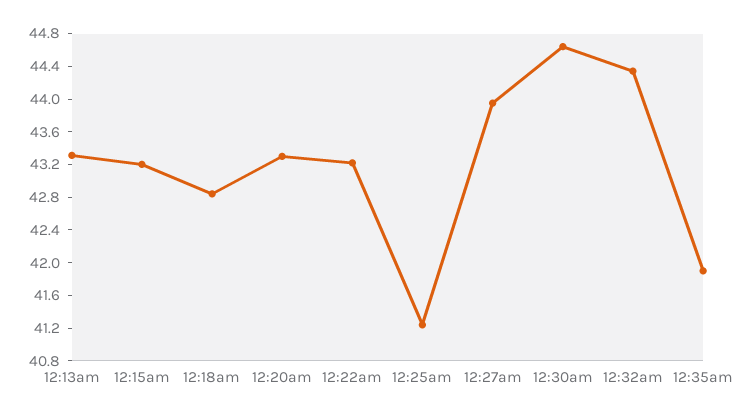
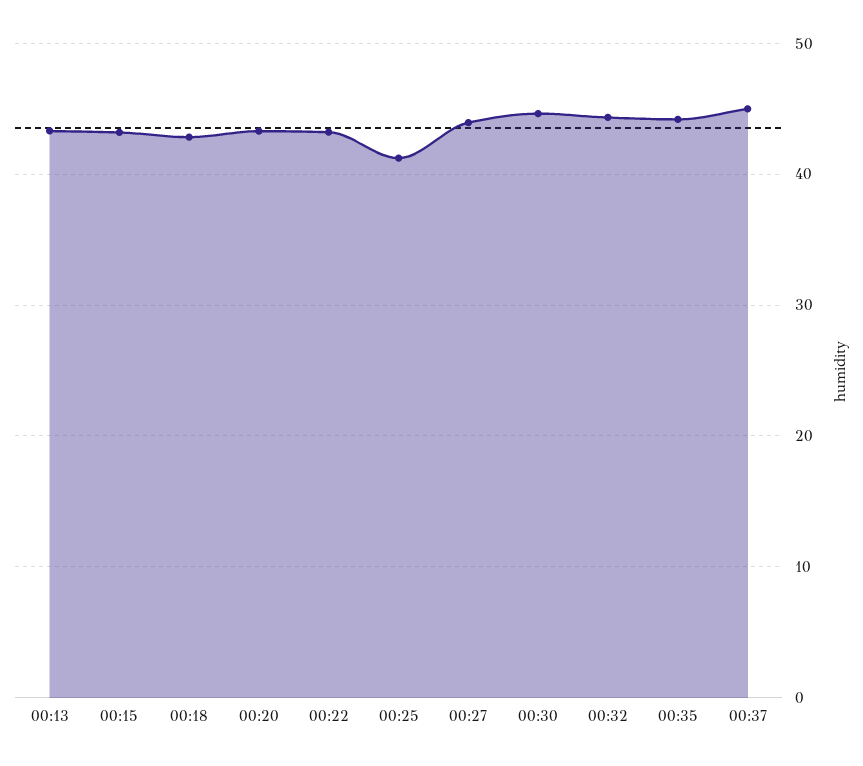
12:35am: 41.9 -> 44
00:37: none -> 45

